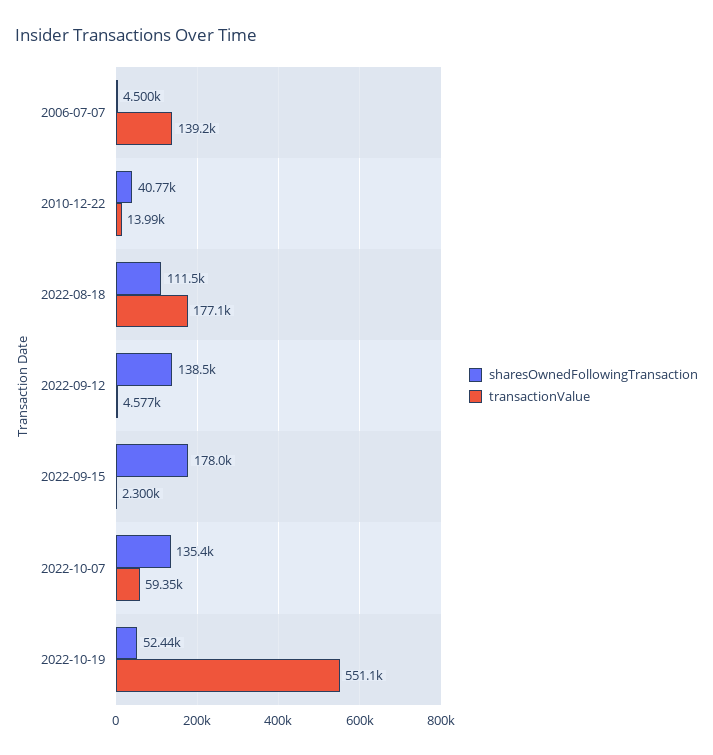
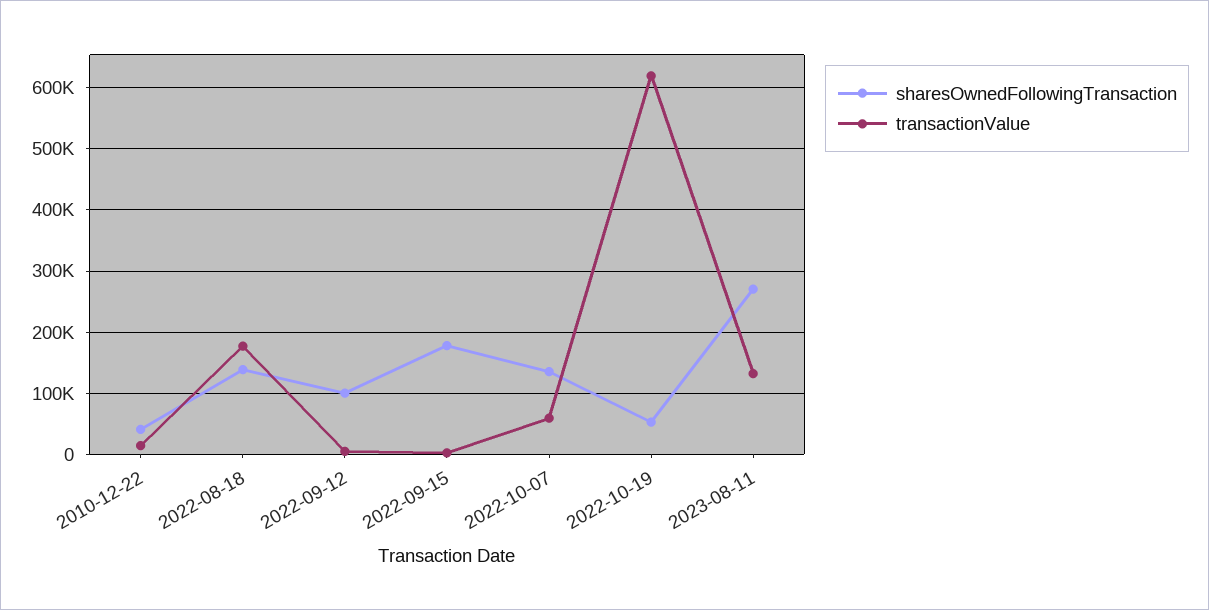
sharesOwnedFollowingTransaction, 2006-07-07: 4500 -> none
transactionValue, 2006-07-07: 139200 -> none
sharesOwnedFollowingTransaction, 2022-08-18: 111500 -> 140000
sharesOwnedFollowingTransaction, 2022-09-12: 138500 -> 100000
transactionValue, 2022-10-19: 551100 -> 620000
sharesOwnedFollowingTransaction, 2023-08-11: none -> 270000
transactionValue, 2023-08-11: none -> 130000

